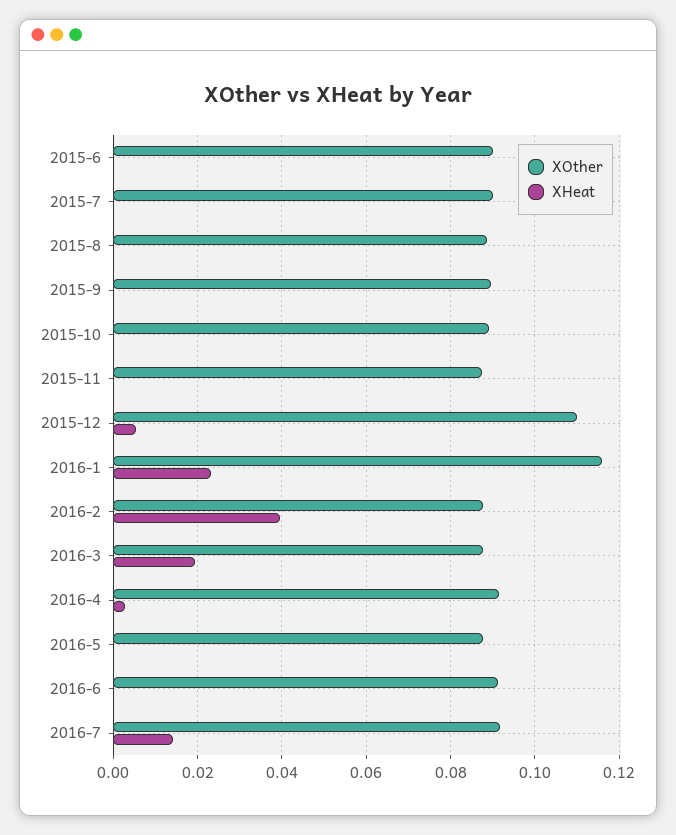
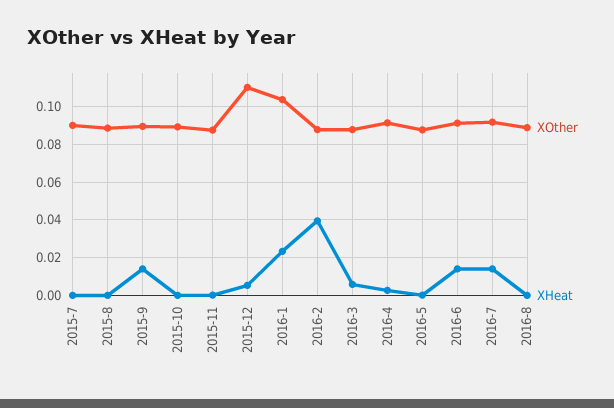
XOther, 2015-6: 0.09 -> none
XHeat, 2015-6: 0 -> none
XHeat, 2015-9: 0 -> 0.015
XOther, 2016-1: 0.116 -> 0.105
XHeat, 2016-3: 0.02 -> 0.005
XHeat, 2016-6: 0 -> 0.015
XOther, 2016-8: none -> 0.09
XHeat, 2016-8: none -> 0

